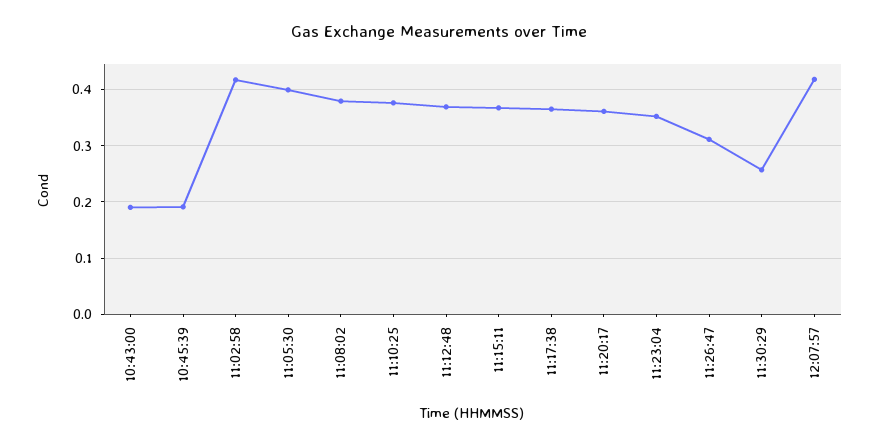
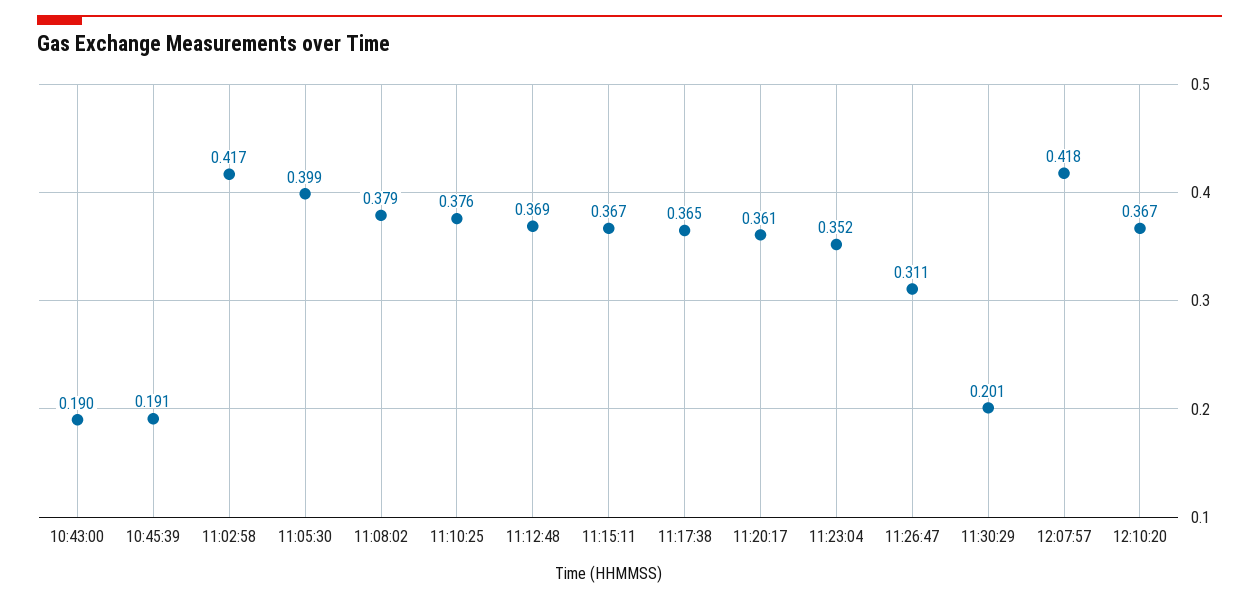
11:30:29: 0.26 -> 0.201
12:10:20: none -> 0.367

